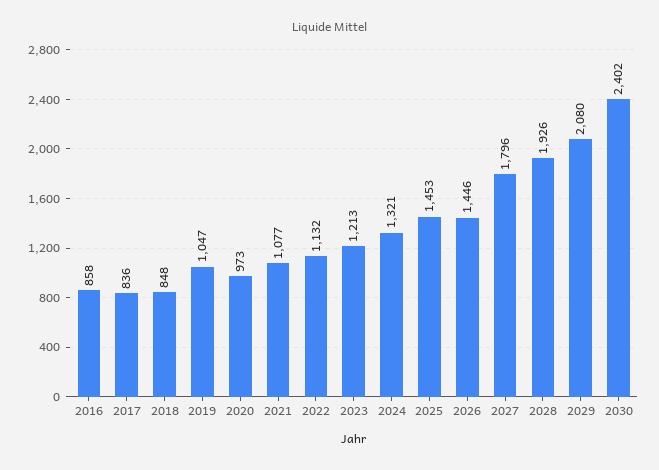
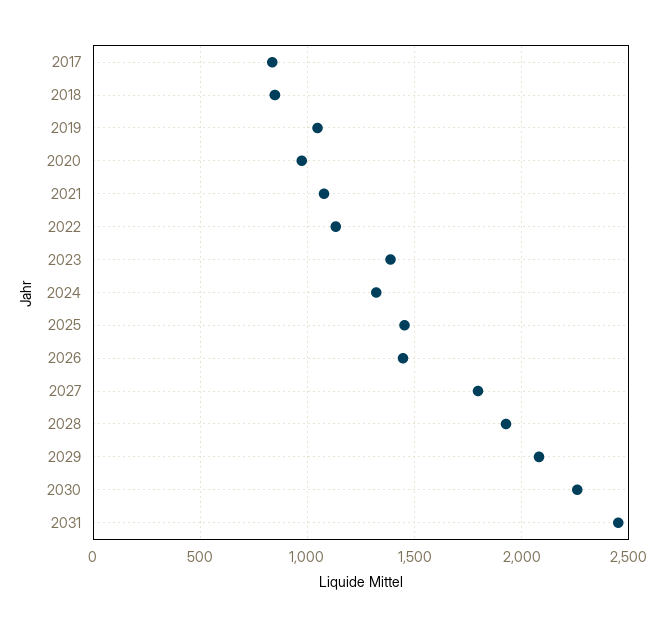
2016: 858 -> none
2023: 1213 -> 1400
2030: 2402 -> 2250
2031: none -> 2450

